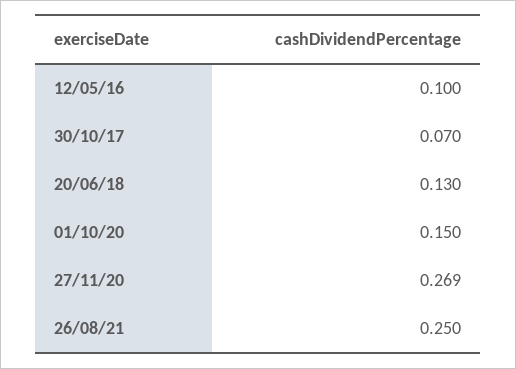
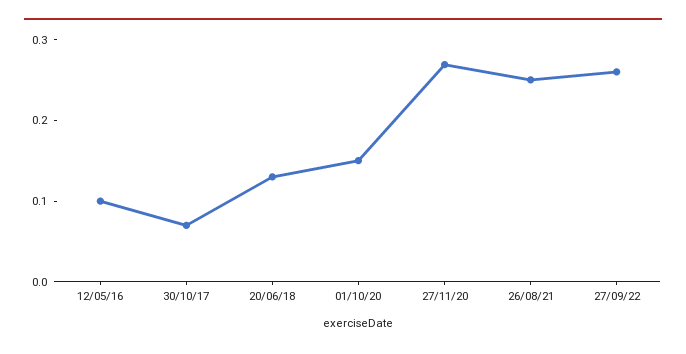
27/09/22: none -> 0.26

